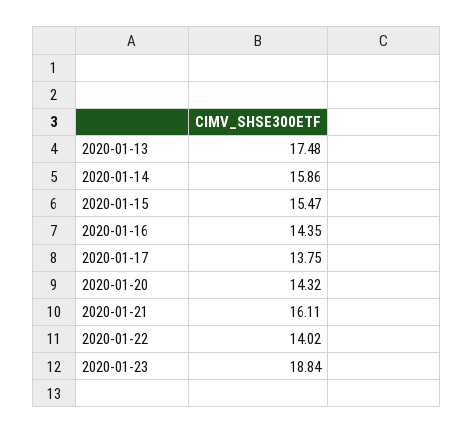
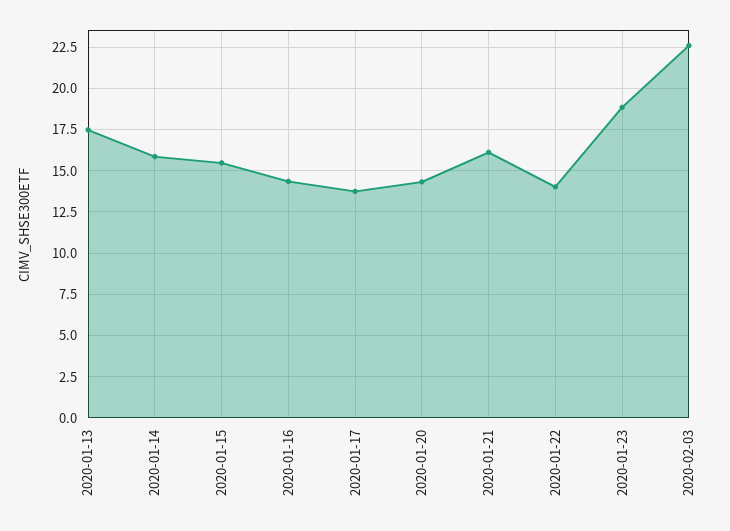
2020-02-03: none -> 22.5

